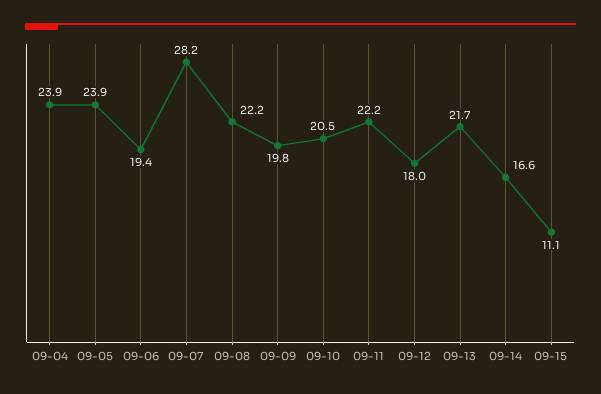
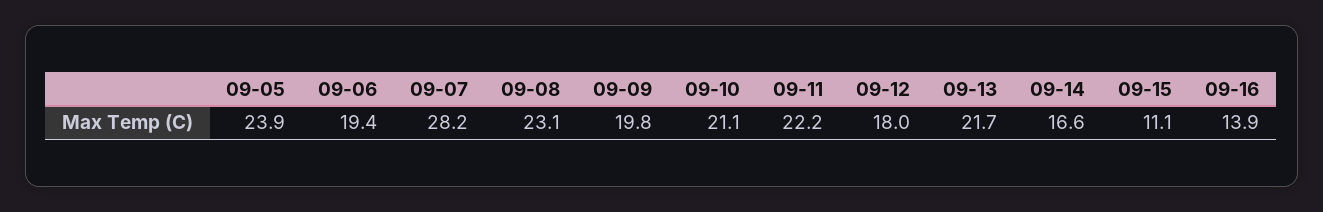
09-04: 23.9 -> none
09-08: 22.2 -> 23.1
09-10: 20.5 -> 21.1
09-16: none -> 13.9

